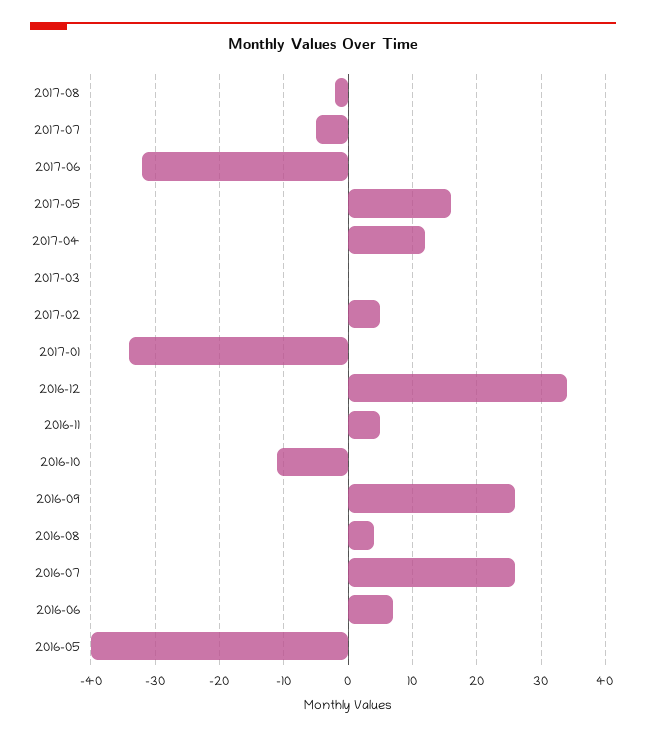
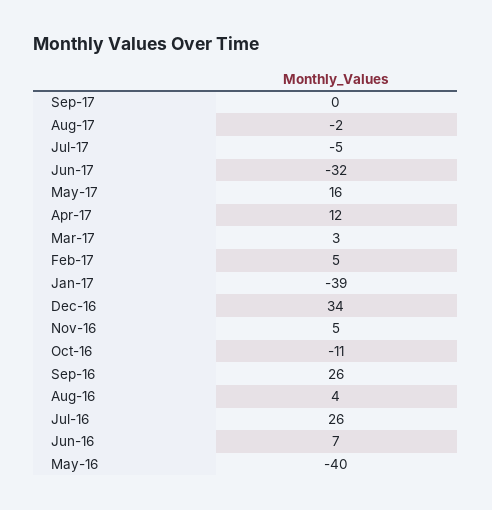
2017-03: 0 -> 3
2017-01: -34 -> -39
Sep-17: none -> 0

